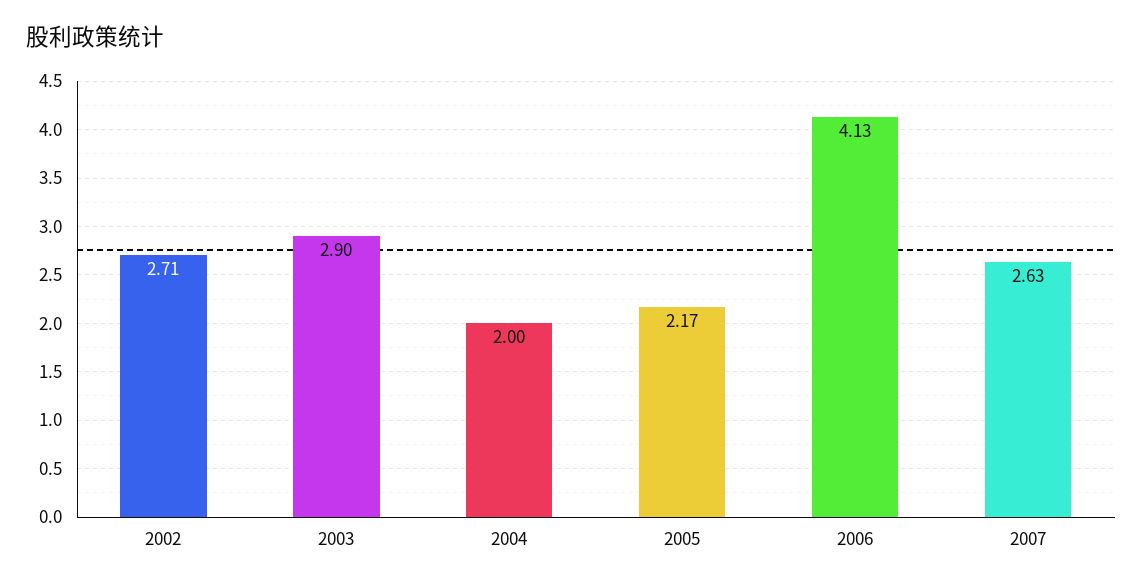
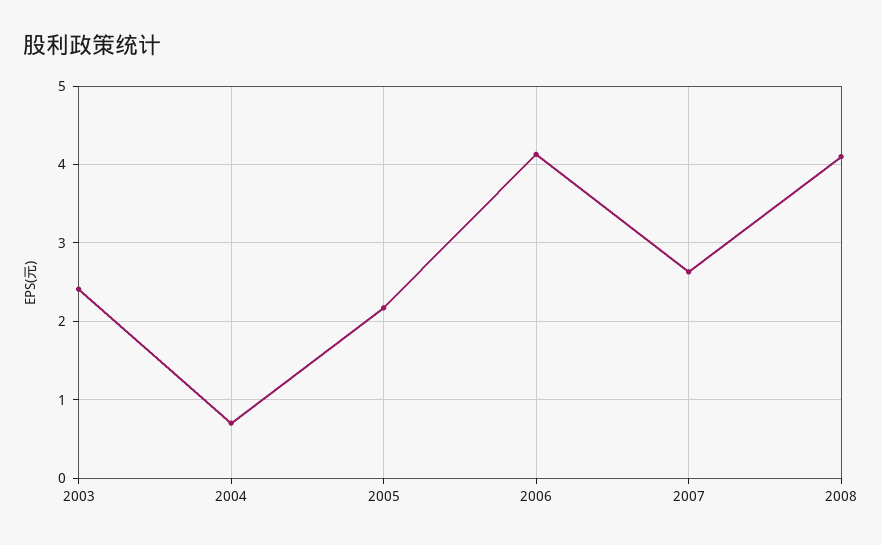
2002: 2.71 -> none
2003: 2.9 -> 2.4
2004: 2 -> 0.7
2008: none -> 4.1

